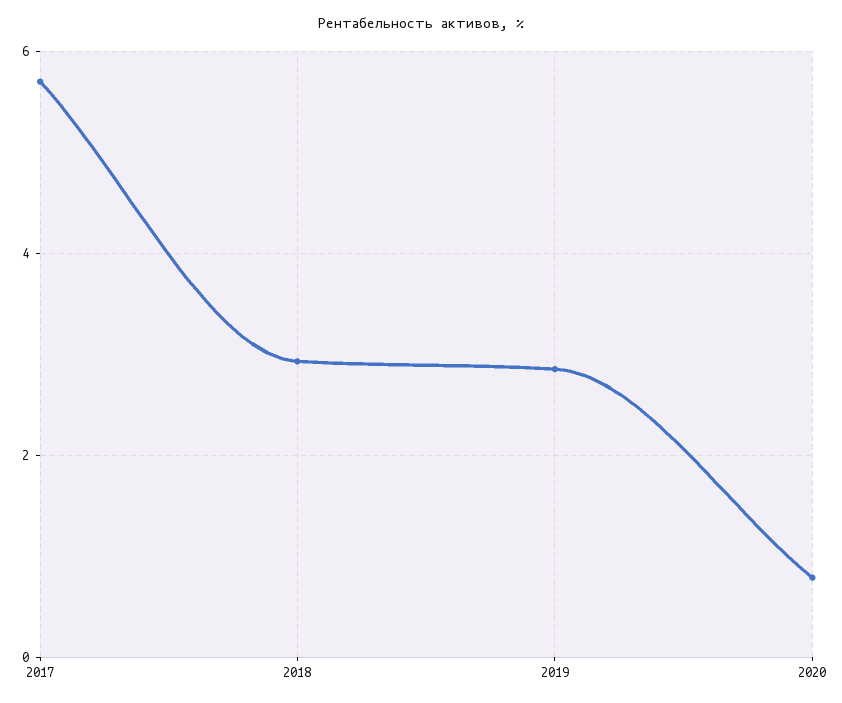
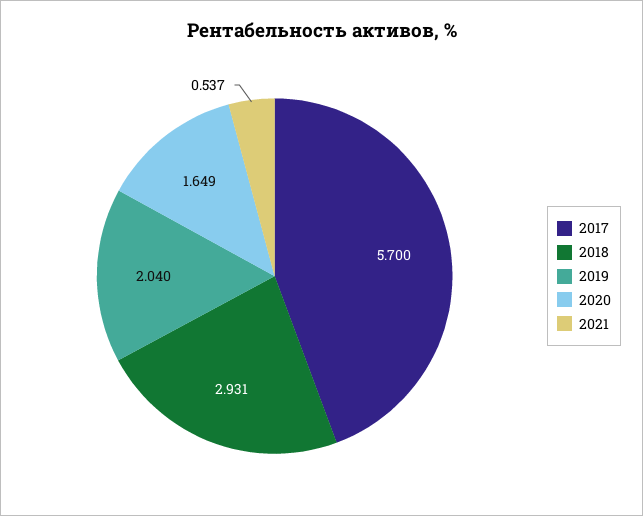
2019: 2.8 -> 2.04
2020: 0.8 -> 1.649
2021: none -> 0.537

